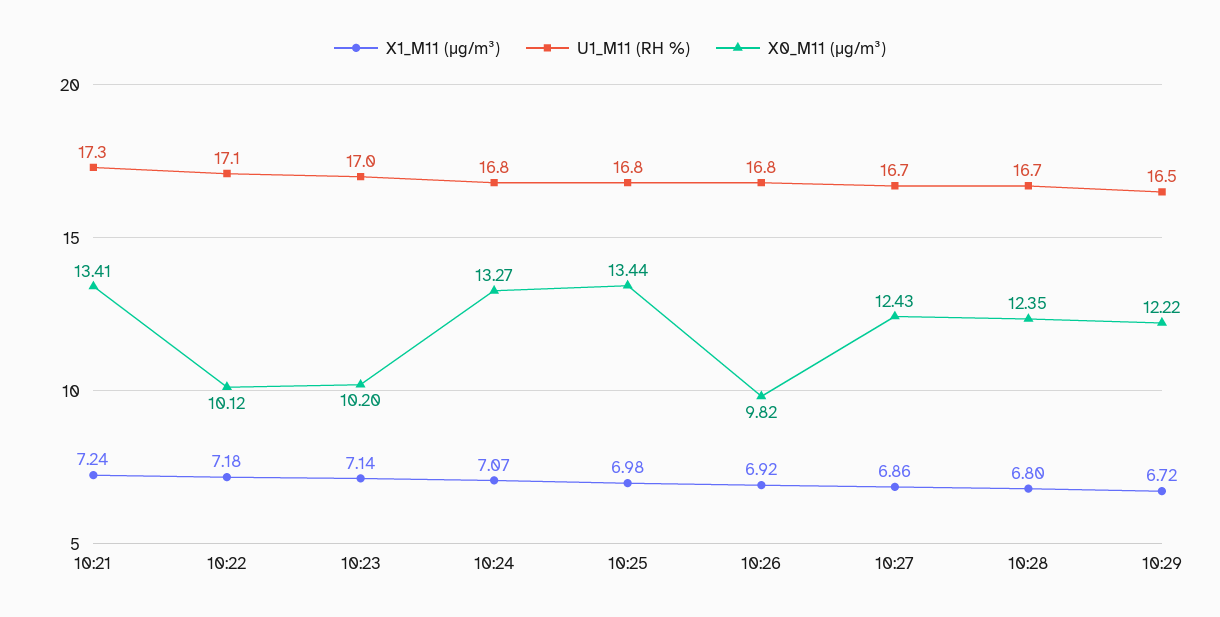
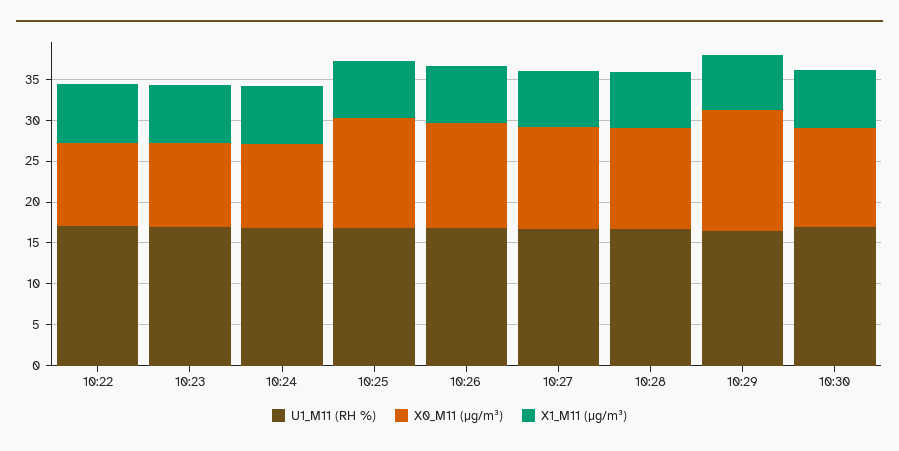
X1_M11 (μg/m³), 10:21: 7.24 -> none
U1_M11 (RH %), 10:21: 17.3 -> none
X0_M11 (μg/m³), 10:21: 13.41 -> none
X0_M11 (μg/m³), 10:24: 13.27 -> 10
X0_M11 (μg/m³), 10:26: 9.82 -> 13
X0_M11 (μg/m³), 10:29: 12.22 -> 15
U1_M11 (RH %), 10:30: none -> 17
X0_M11 (μg/m³), 10:30: none -> 12
X1_M11 (μg/m³), 10:30: none -> 7

